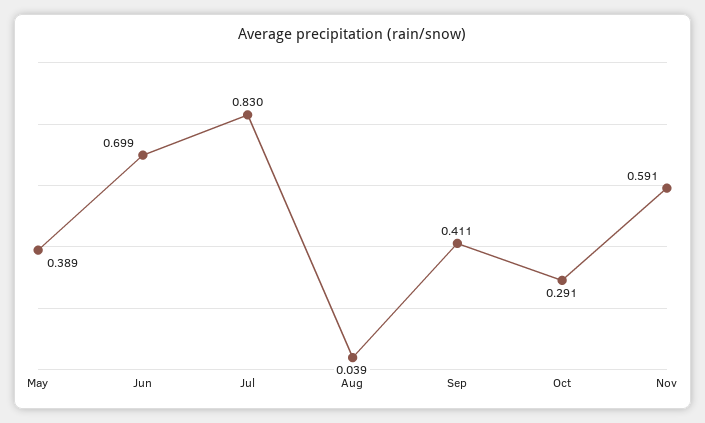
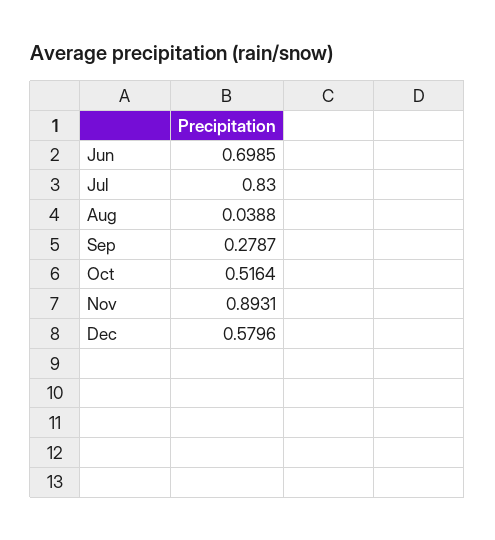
May: 0.389 -> none
Sep: 0.411 -> 0.2787
Oct: 0.291 -> 0.5164
Nov: 0.591 -> 0.8931
Dec: none -> 0.5796

